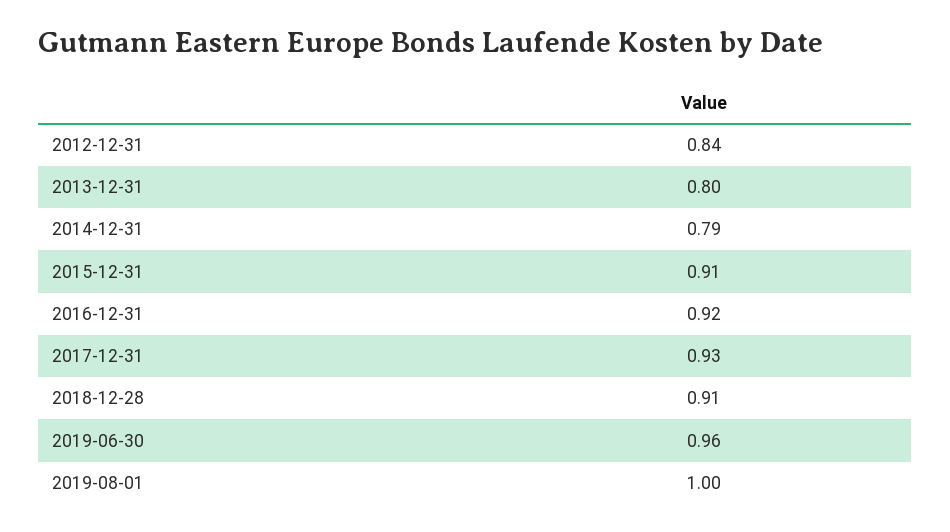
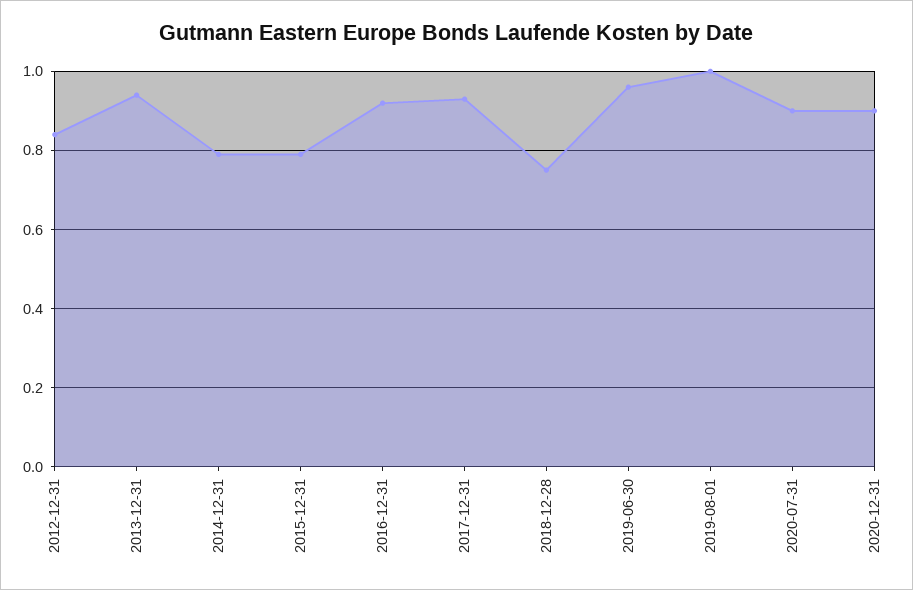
2013-12-31: 0.8 -> 0.95
2015-12-31: 0.91 -> 0.8
2018-12-28: 0.91 -> 0.75
2020-07-31: none -> 0.9
2020-12-31: none -> 0.9

